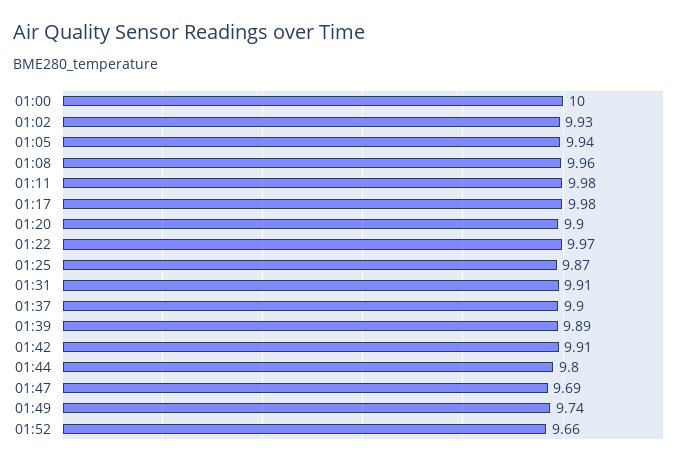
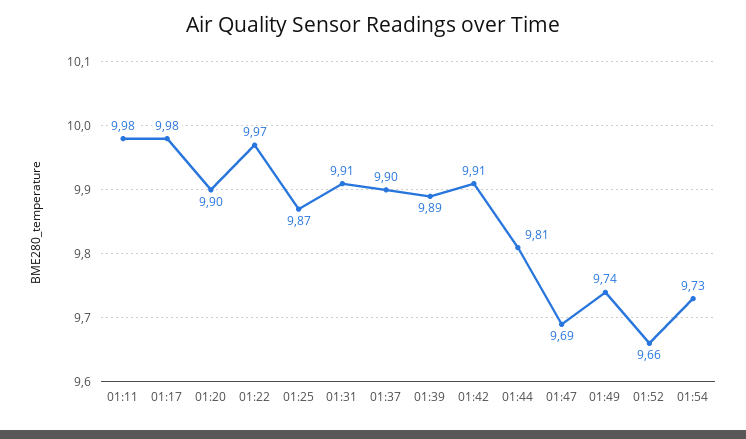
01:00: 10 -> none
01:02: 9.93 -> none
01:05: 9.94 -> none
01:08: 9.96 -> none
01:44: 9.8 -> 9.81
01:54: none -> 9.73

